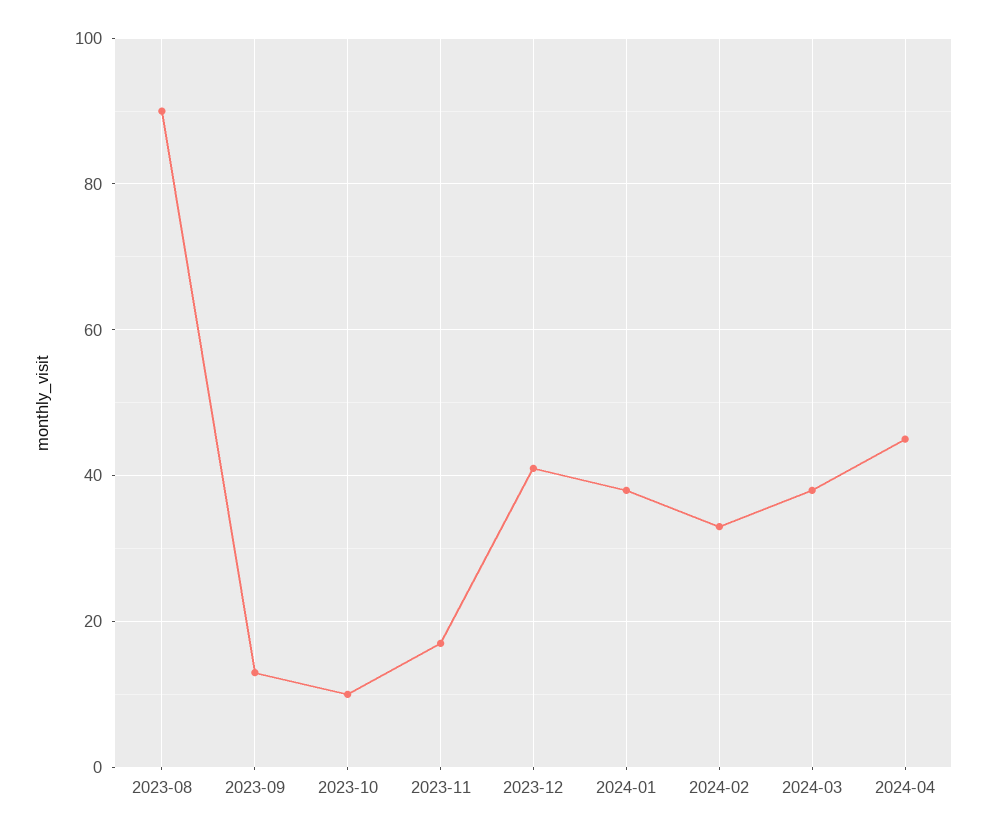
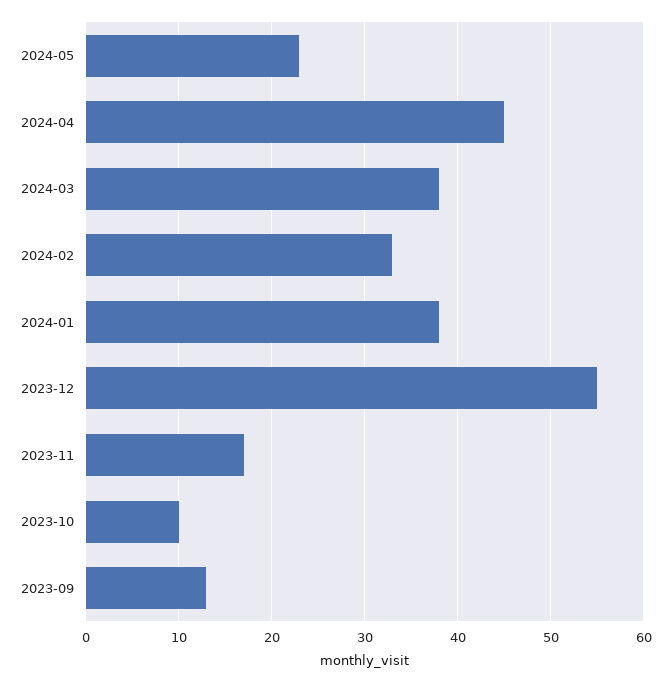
2023-08: 90 -> none
2023-12: 40 -> 55
2024-05: none -> 23

